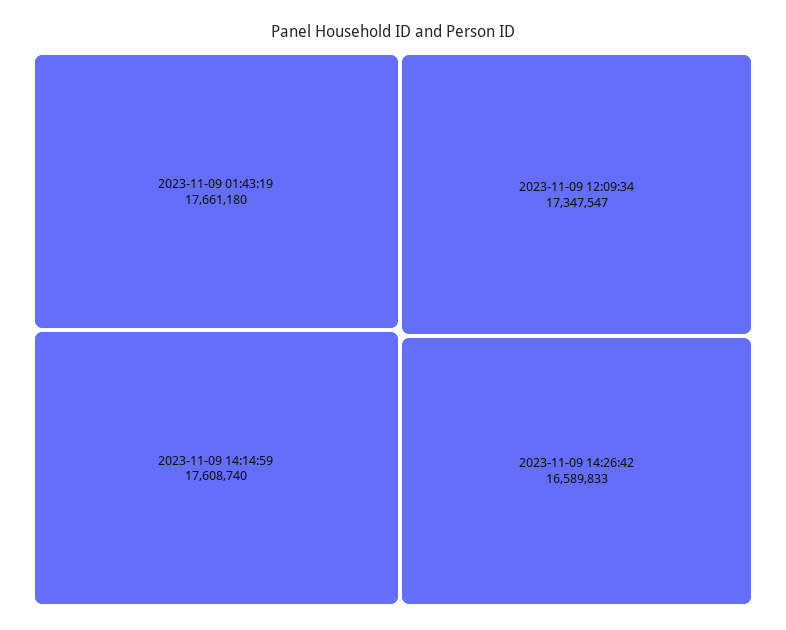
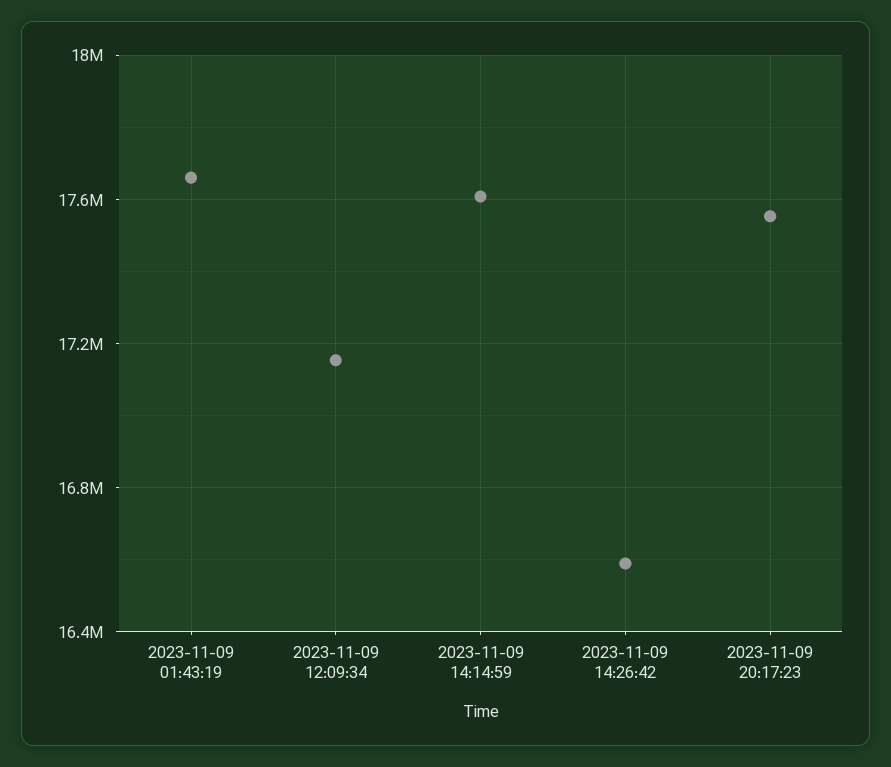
2023-11-09 12:09:34: 17347547 -> 17150000
2023-11-09 20:17:23: none -> 17550000

